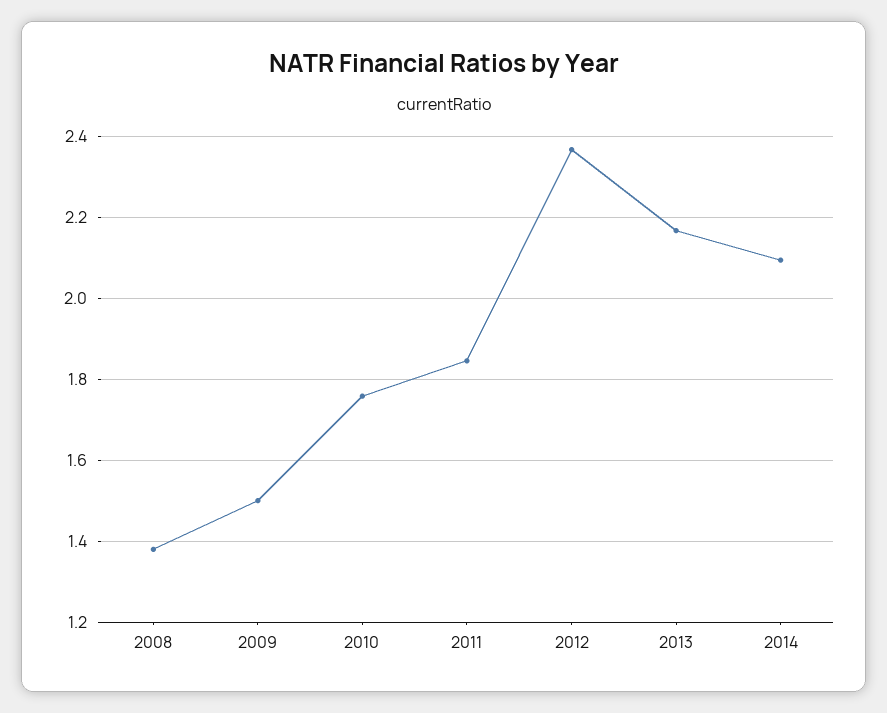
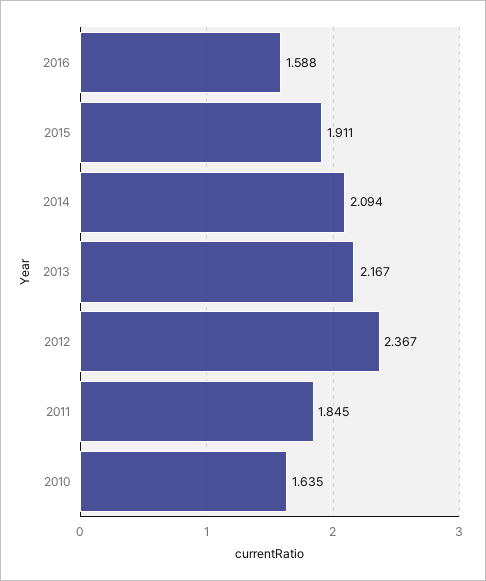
2008: 1.38 -> none
2009: 1.5 -> none
2010: 1.76 -> 1.635
2016: none -> 1.588
2015: none -> 1.911

